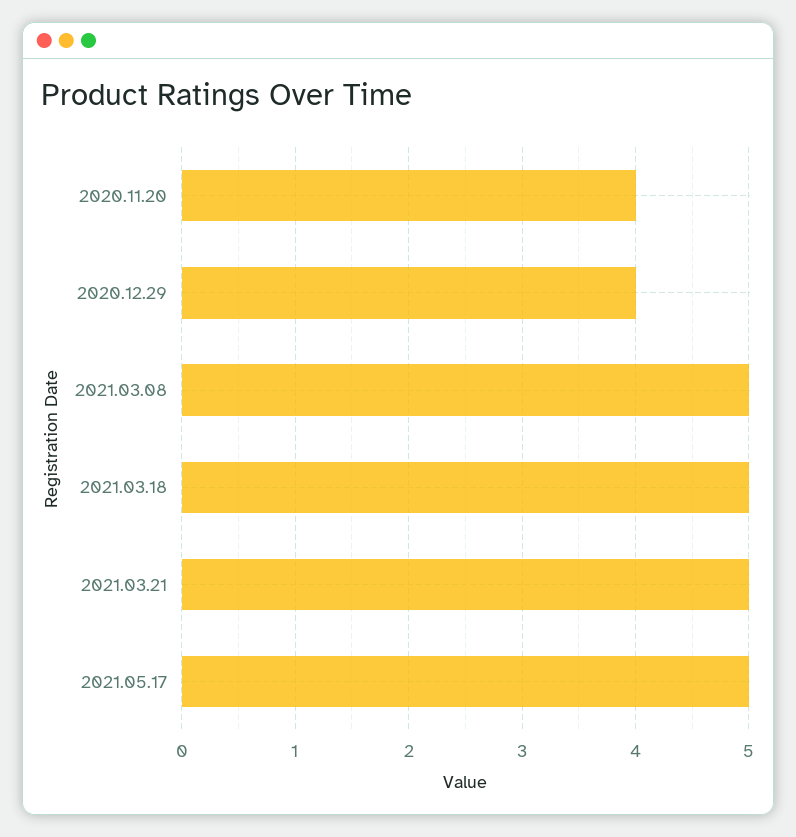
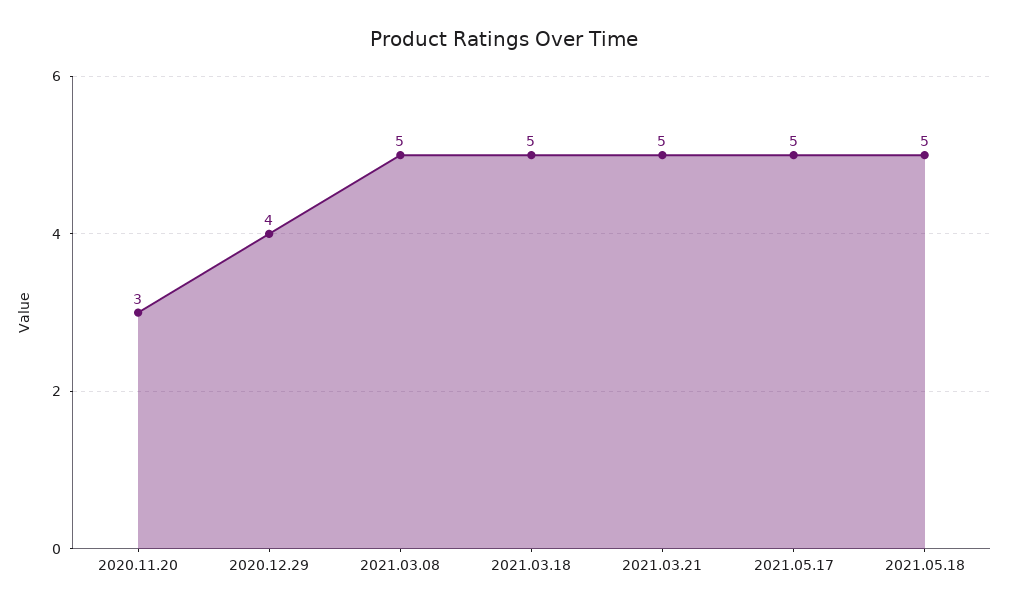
2020.11.20: 4 -> 3
2021.05.18: none -> 5

